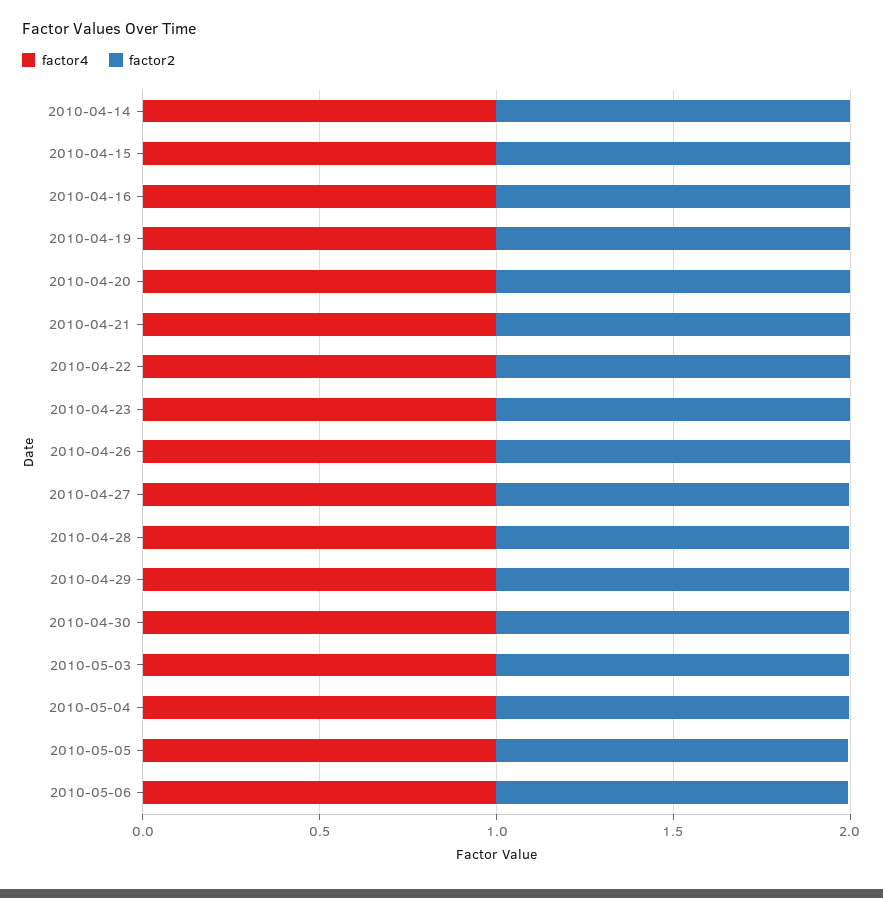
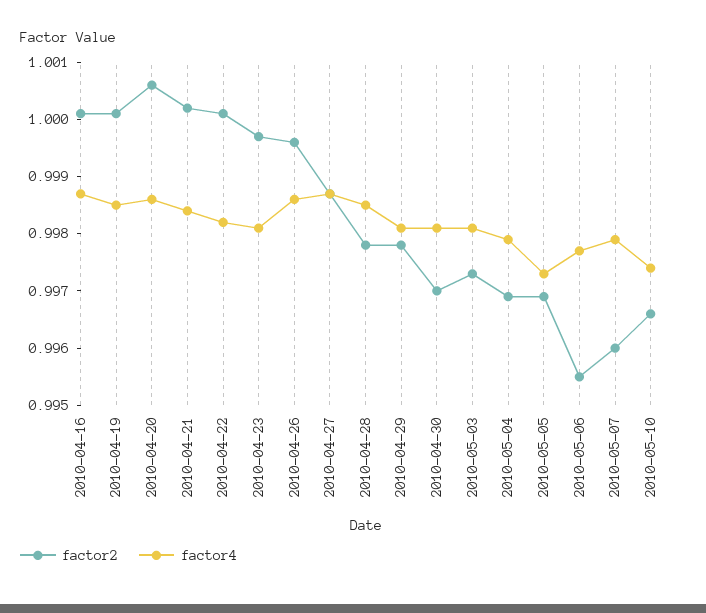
factor4, 2010-04-14: 1 -> none
factor2, 2010-04-14: 1 -> none
factor4, 2010-04-15: 1 -> none
factor2, 2010-04-15: 1 -> none
factor2, 2010-05-07: none -> 0.996
factor4, 2010-05-07: none -> 0.998
factor2, 2010-05-10: none -> 0.9965
factor4, 2010-05-10: none -> 0.9975

